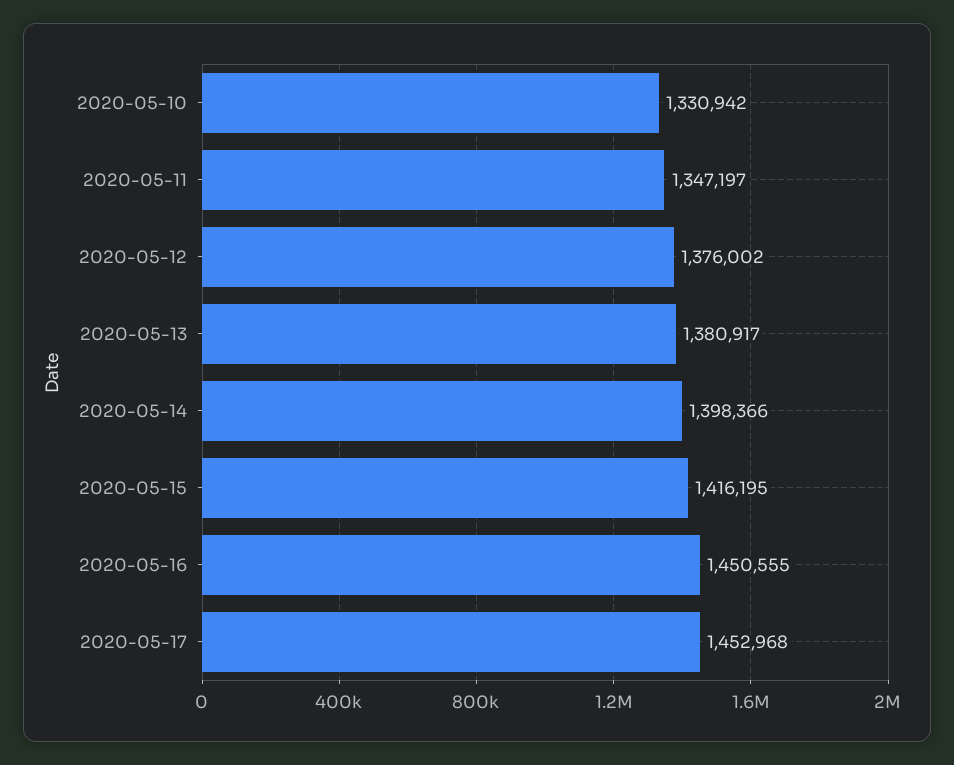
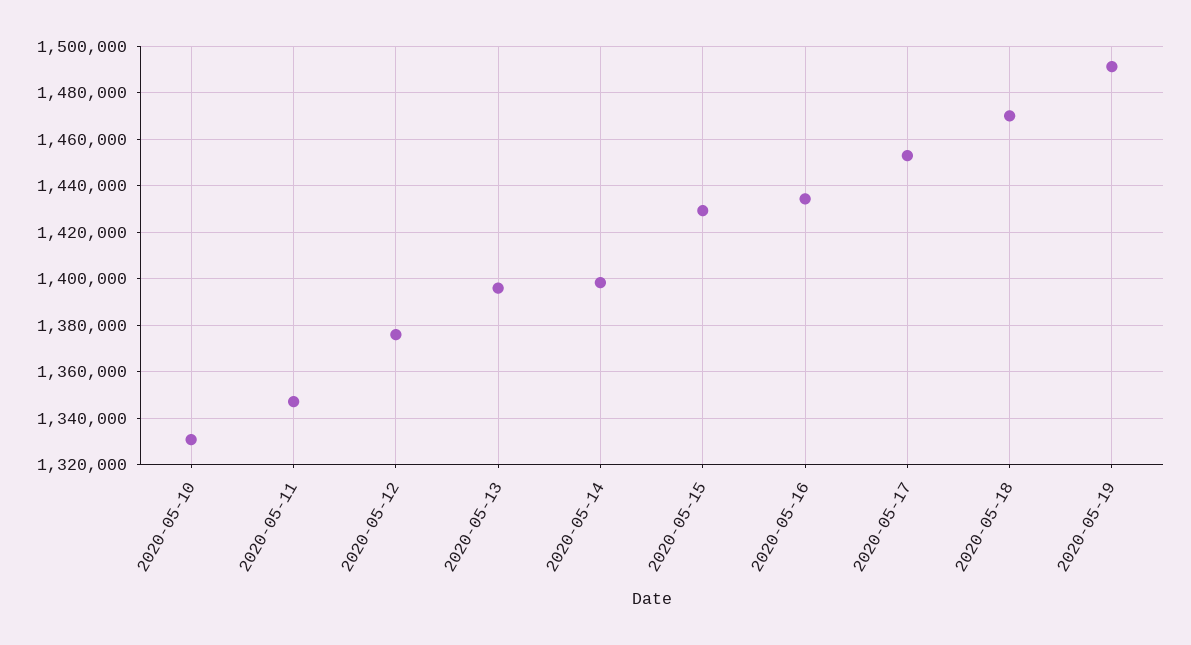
2020-05-13: 1380917 -> 1395000
2020-05-15: 1416195 -> 1430000
2020-05-16: 1450555 -> 1435000
2020-05-18: none -> 1470000
2020-05-19: none -> 1490000

